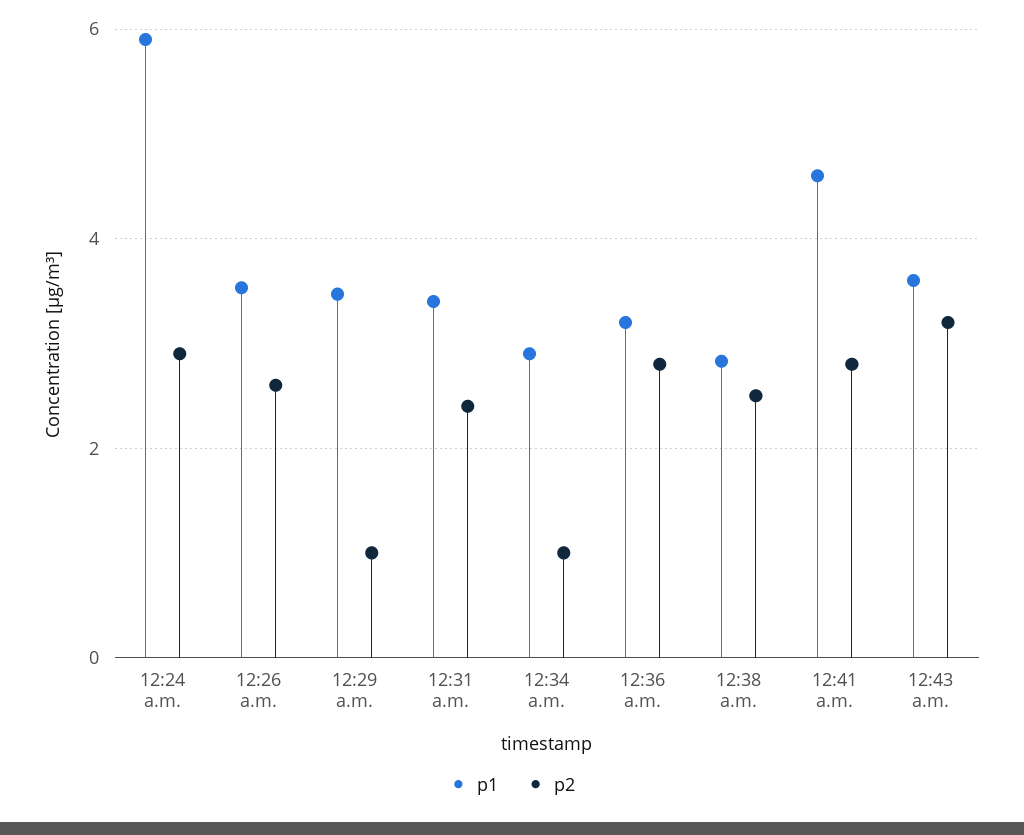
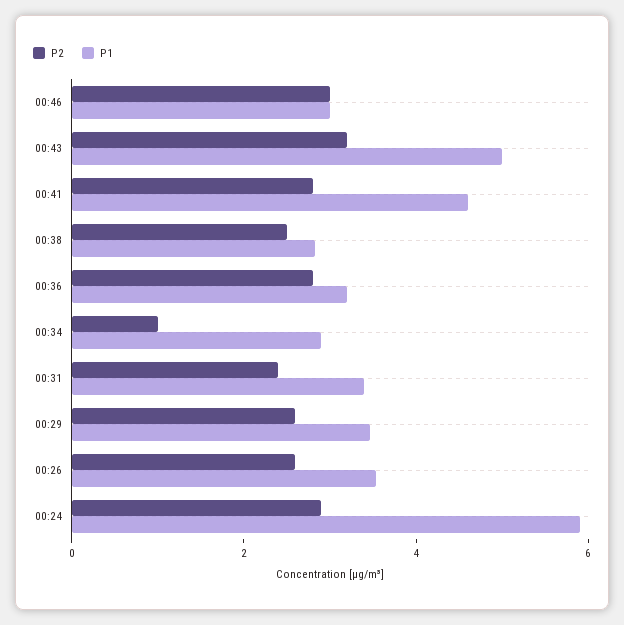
p2, 12:29 a.m.: 1 -> 2.5
p1, 12:43 a.m.: 3.6 -> 5
p2, 00:46: none -> 3
p1, 00:46: none -> 3

